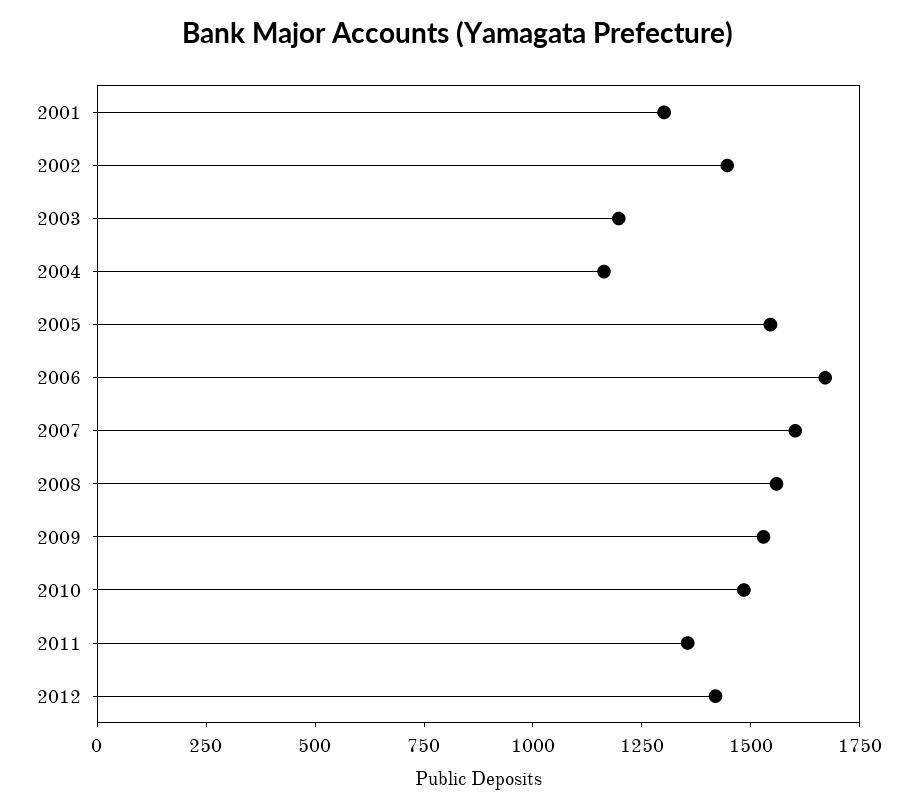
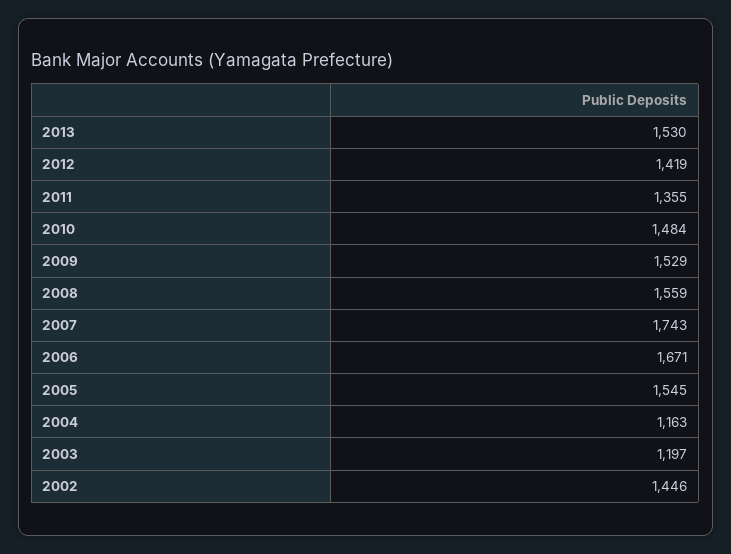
2001: 1300 -> none
2007: 1600 -> 1743
2013: none -> 1530

